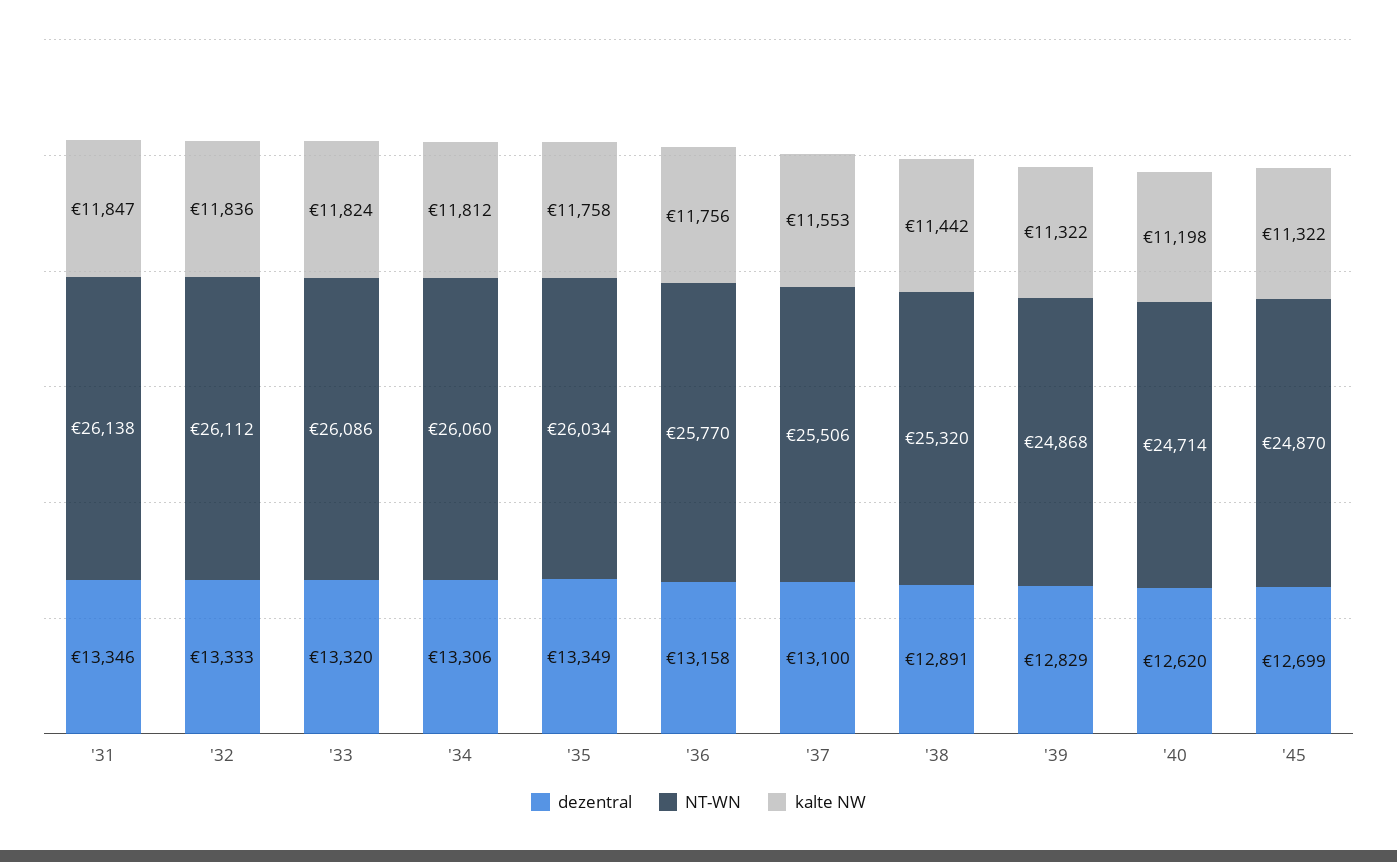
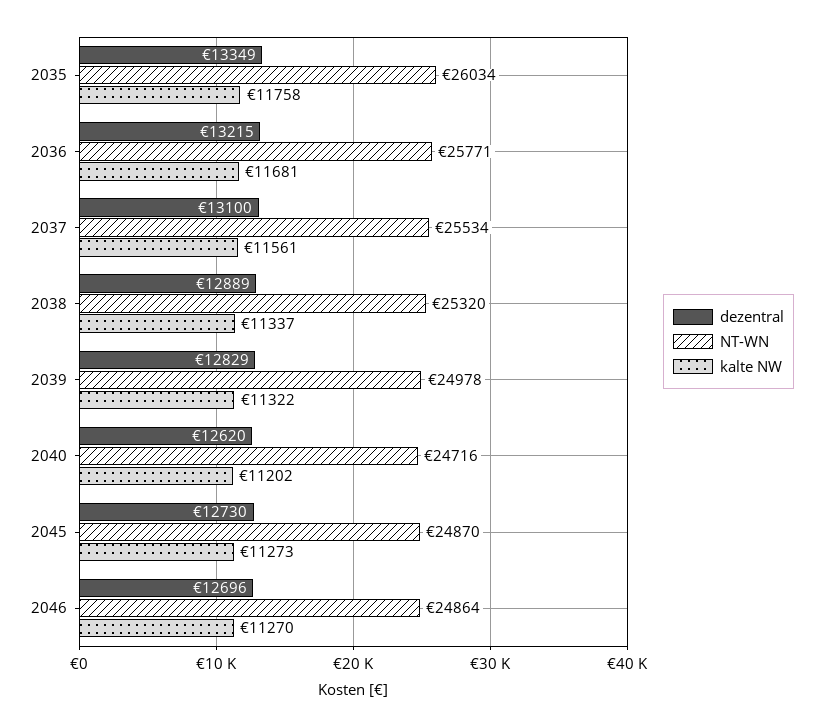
dezentral, '31: 13346 -> none
NT-WN, '31: 26138 -> none
kalte NW, '31: 11847 -> none
dezentral, '32: 13333 -> none
NT-WN, '32: 26112 -> none
kalte NW, '32: 11836 -> none
dezentral, '33: 13320 -> none
NT-WN, '33: 26086 -> none
kalte NW, '33: 11824 -> none
dezentral, '34: 13306 -> none
NT-WN, '34: 26060 -> none
kalte NW, '34: 11812 -> none
dezentral, '36: 13158 -> 13215
NT-WN, '36: 25770 -> 25771
kalte NW, '36: 11756 -> 11681
NT-WN, '37: 25506 -> 25534
kalte NW, '37: 11553 -> 11561
dezentral, '38: 12891 -> 12889
kalte NW, '38: 11442 -> 11337
NT-WN, '39: 24868 -> 24978
NT-WN, '40: 24714 -> 24716
kalte NW, '40: 11198 -> 11202
dezentral, '45: 12699 -> 12730
kalte NW, '45: 11322 -> 11273
dezentral, 2046: none -> 12696
NT-WN, 2046: none -> 24864
kalte NW, 2046: none -> 11270

